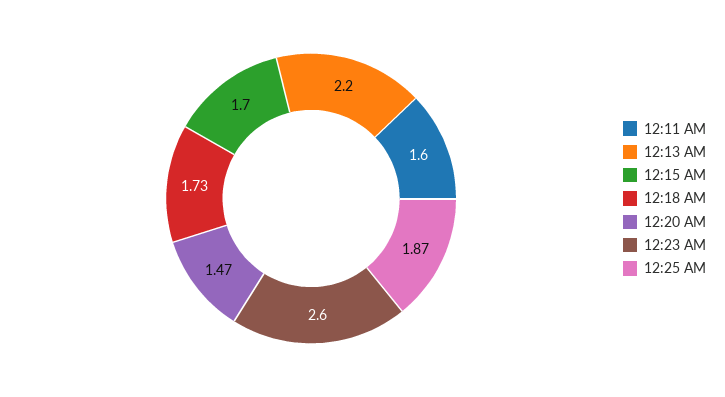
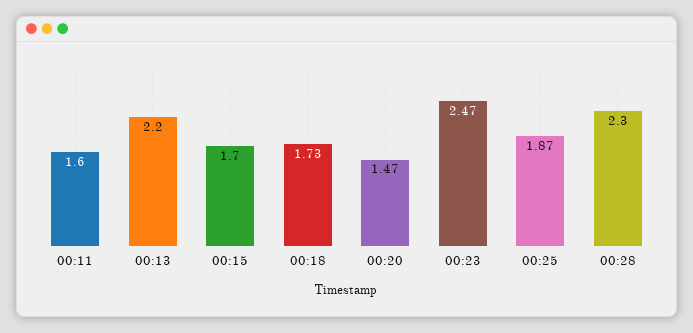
12:23 AM: 2.6 -> 2.47
00:28: none -> 2.3

